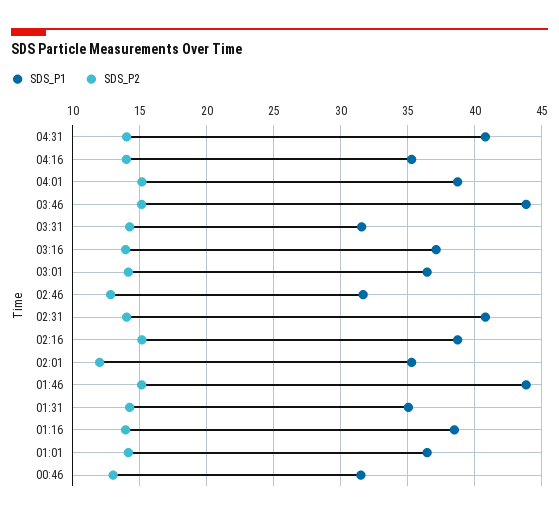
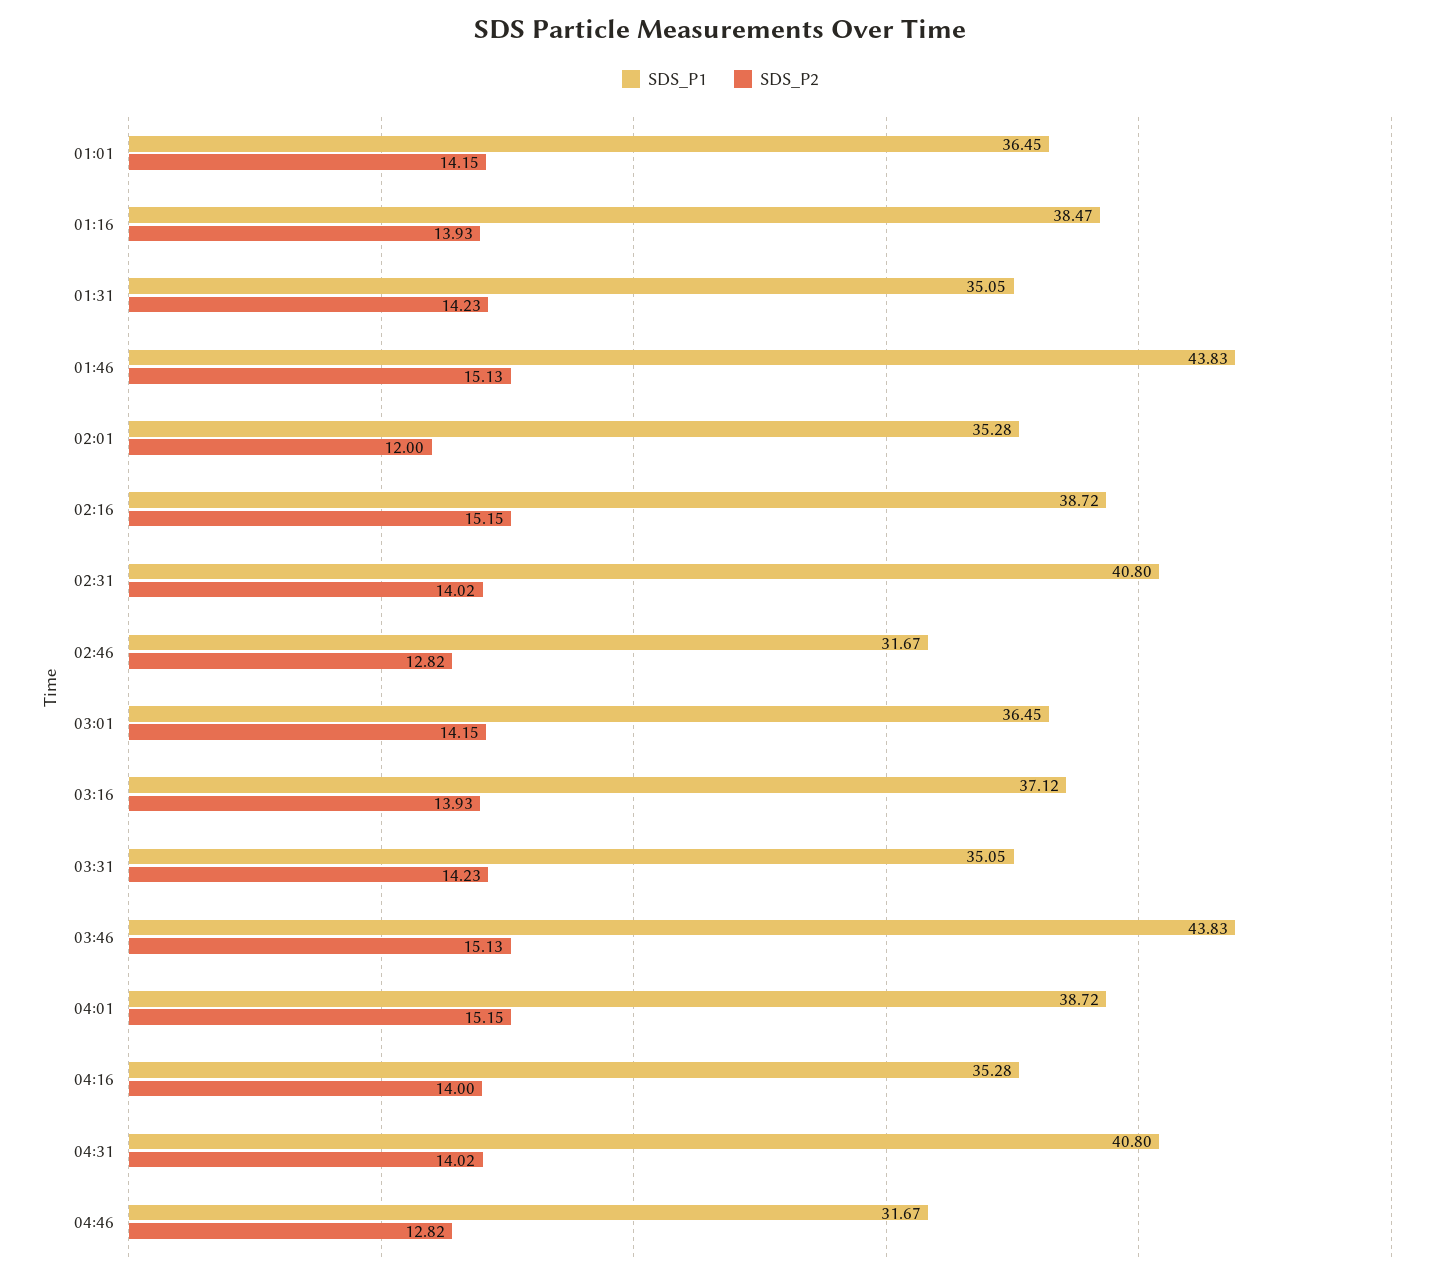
SDS_P1, 03:31: 31.5 -> 35.05
SDS_P1, 00:46: 31.5 -> none
SDS_P2, 00:46: 13 -> none
SDS_P1, 04:46: none -> 31.67
SDS_P2, 04:46: none -> 12.82

